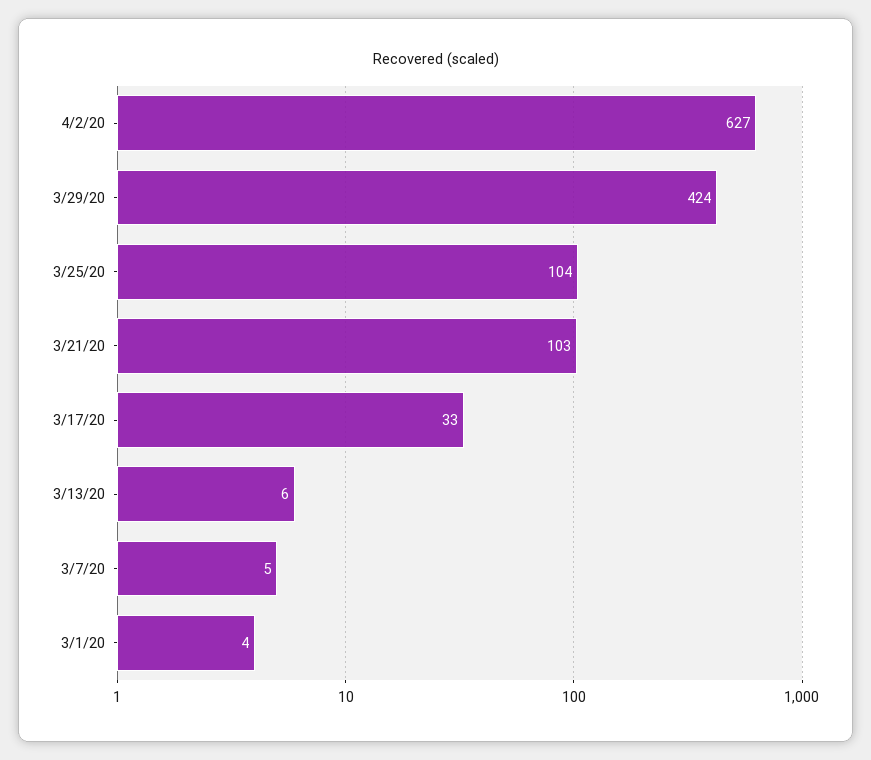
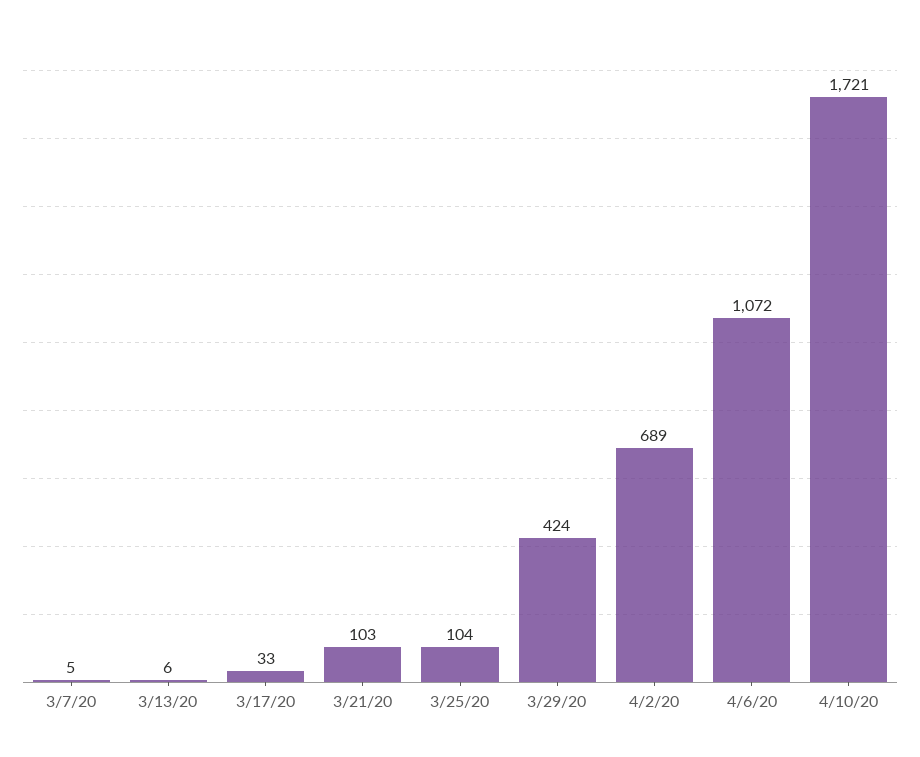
4/2/20: 627 -> 689
3/1/20: 4 -> none
4/6/20: none -> 1072
4/10/20: none -> 1721

